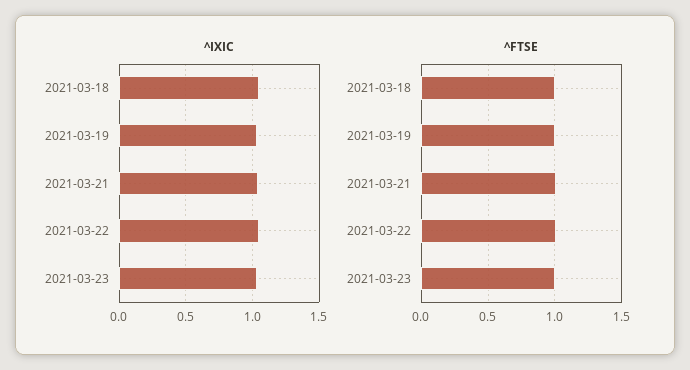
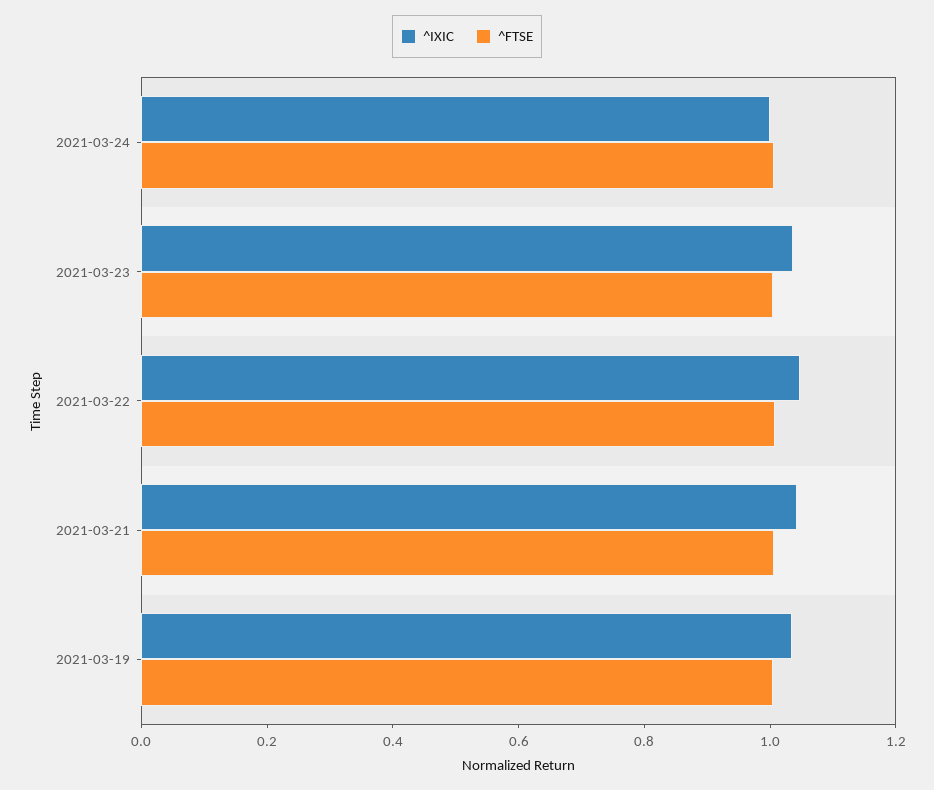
^IXIC, 2021-03-18: 1.05 -> none
^FTSE, 2021-03-18: 1 -> none
^IXIC, 2021-03-24: none -> 1
^FTSE, 2021-03-24: none -> 1

